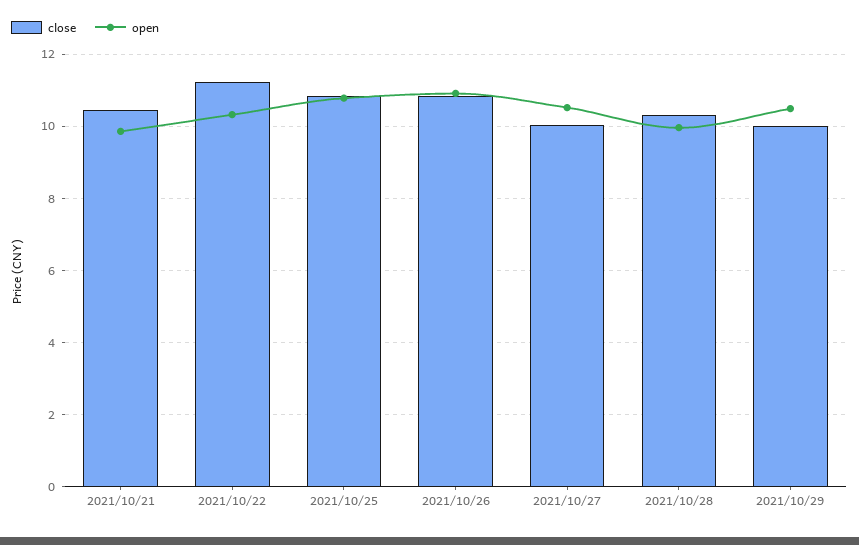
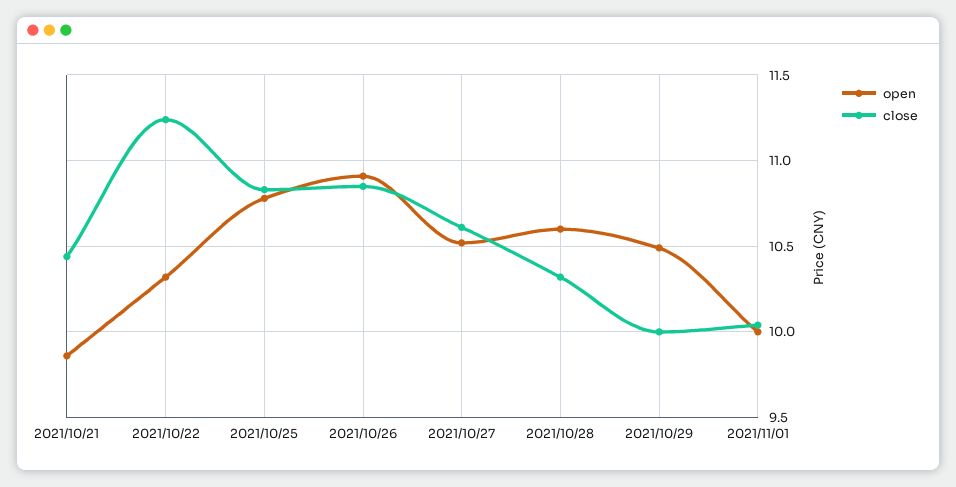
close, 2021/10/27: 10 -> 10.6
open, 2021/10/28: 10 -> 10.6
open, 2021/11/01: none -> 10
close, 2021/11/01: none -> 10.05

